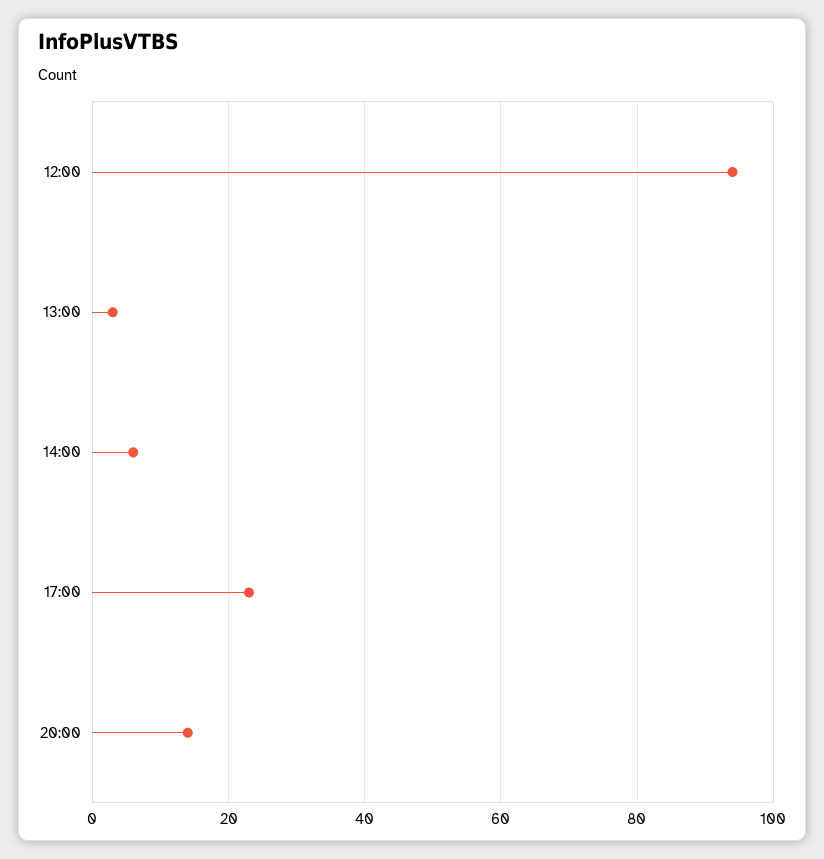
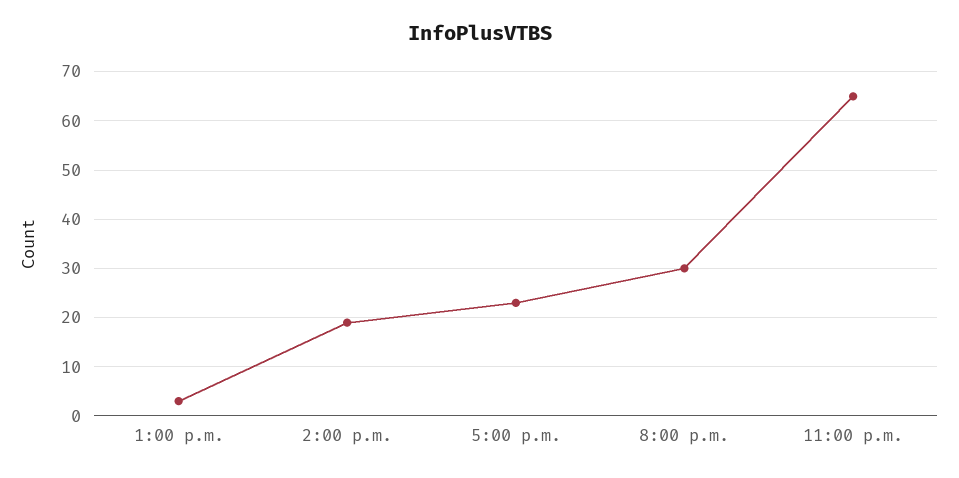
12:00: 95 -> none
14:00: 5 -> 20
20:00: 15 -> 30
11:00 p.m.: none -> 65

